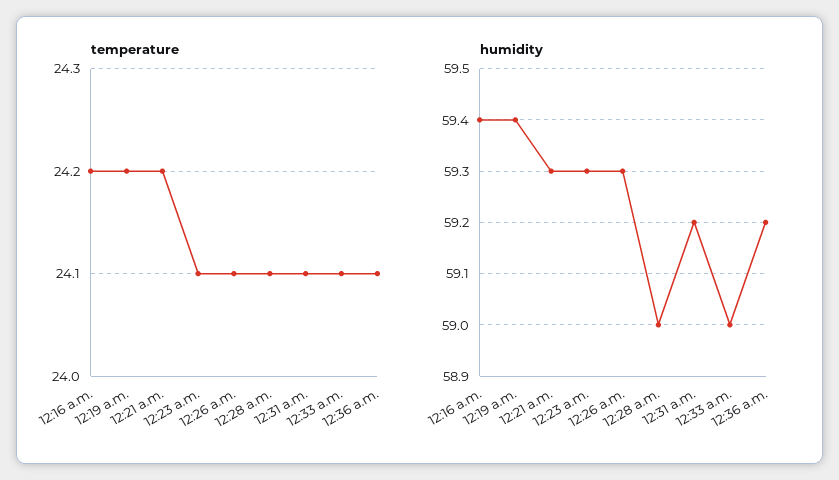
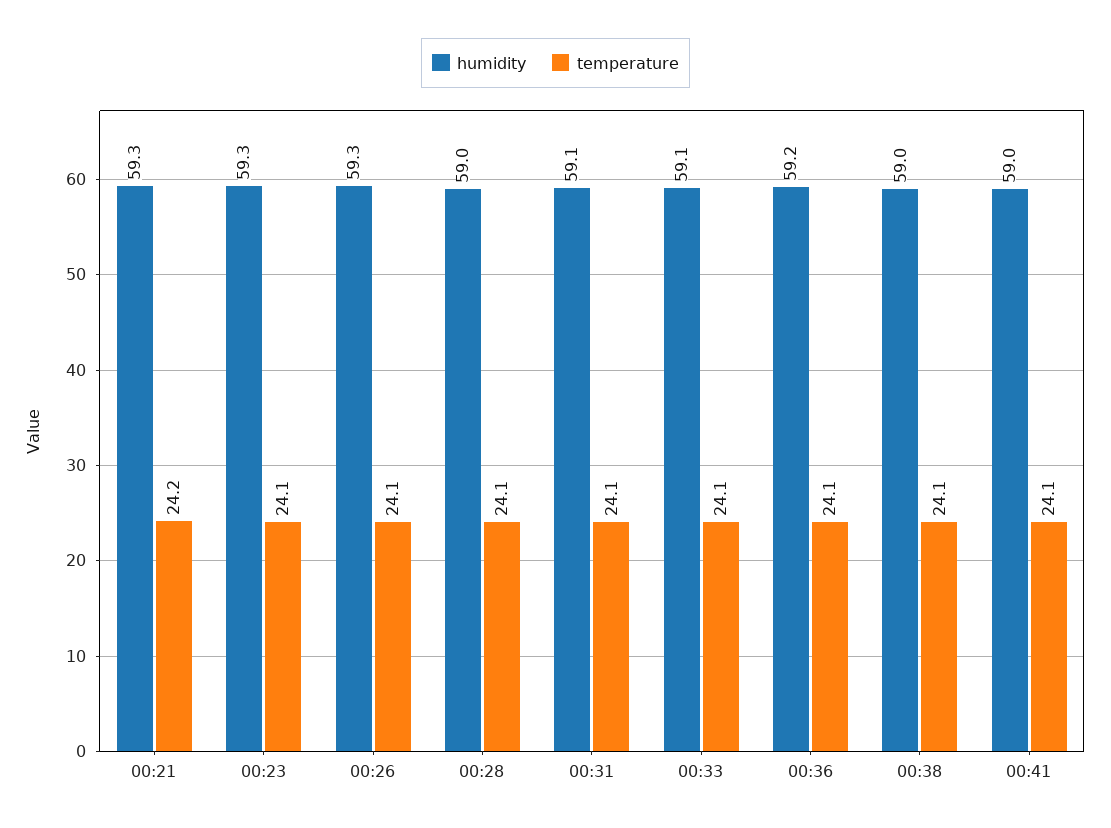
temperature, 12:16 a.m.: 24.2 -> none
temperature, 12:19 a.m.: 24.2 -> none
humidity, 12:16 a.m.: 59.4 -> none
humidity, 12:19 a.m.: 59.4 -> none
humidity, 12:31 a.m.: 59.2 -> 59.1
humidity, 12:33 a.m.: 59 -> 59.1
humidity, 00:38: none -> 59
temperature, 00:38: none -> 24.1
humidity, 00:41: none -> 59
temperature, 00:41: none -> 24.1

